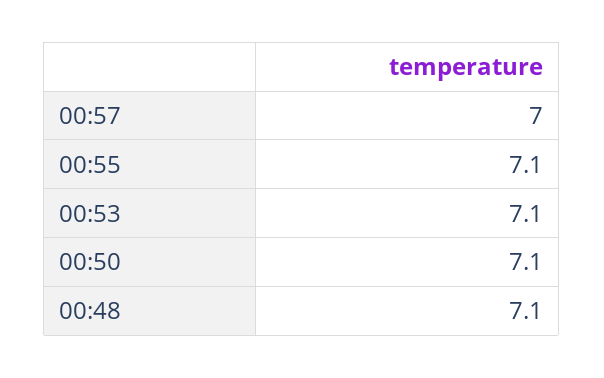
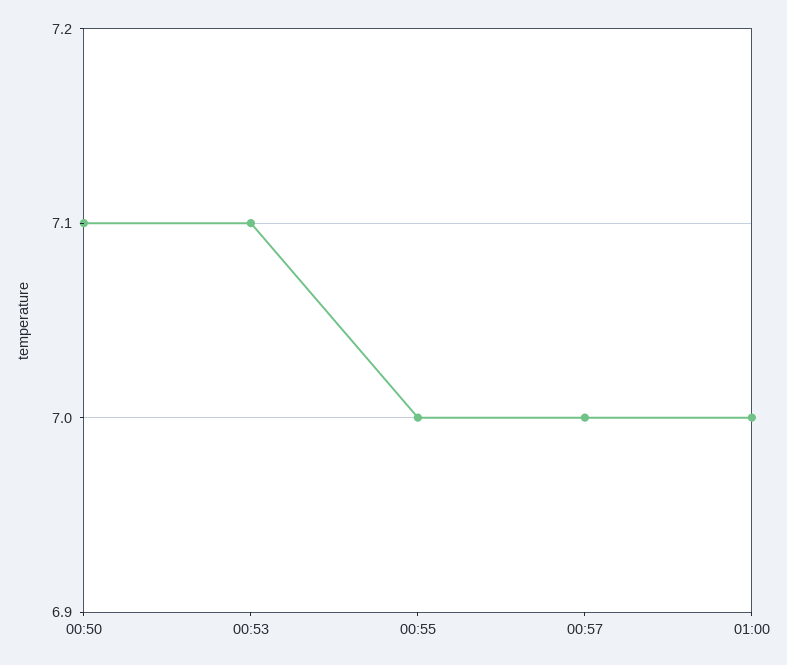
00:55: 7.1 -> 7
00:48: 7.1 -> none
01:00: none -> 7

